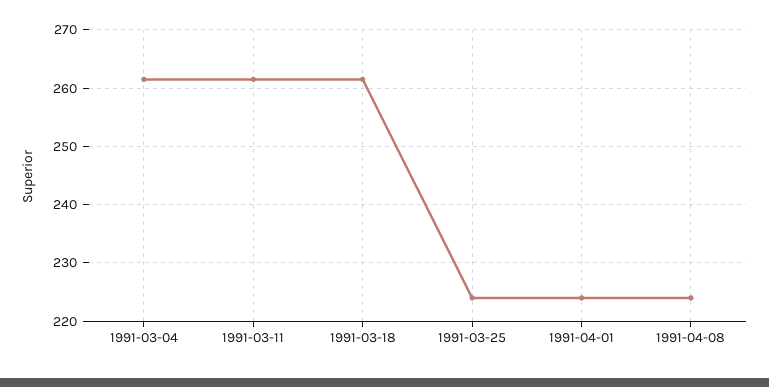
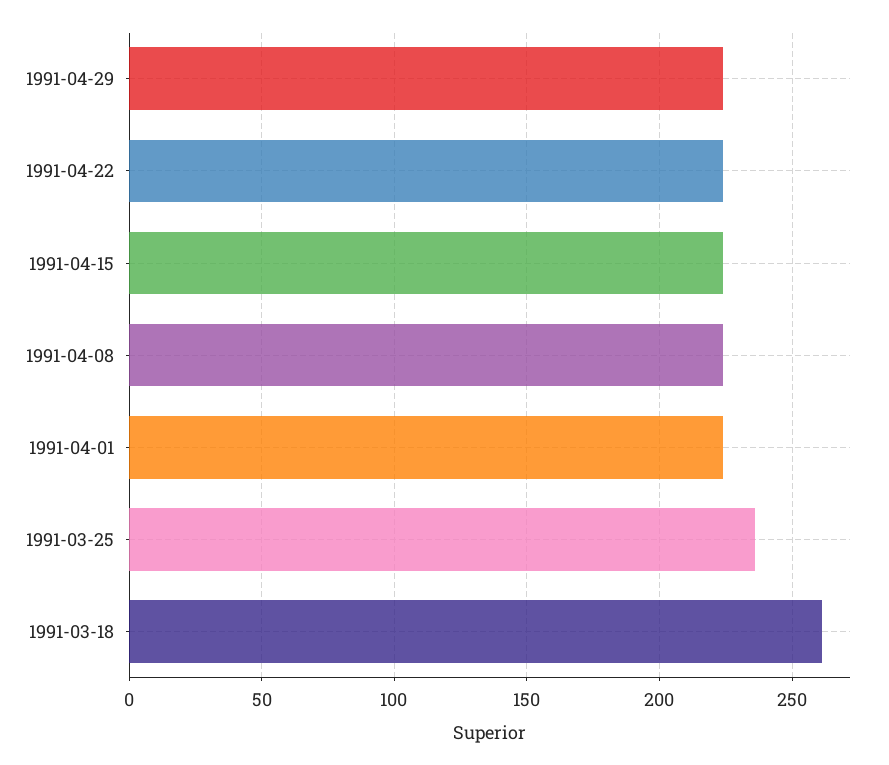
1991-03-04: 262 -> none
1991-03-11: 262 -> none
1991-03-25: 224 -> 235
1991-04-29: none -> 225
1991-04-22: none -> 225
1991-04-15: none -> 225

